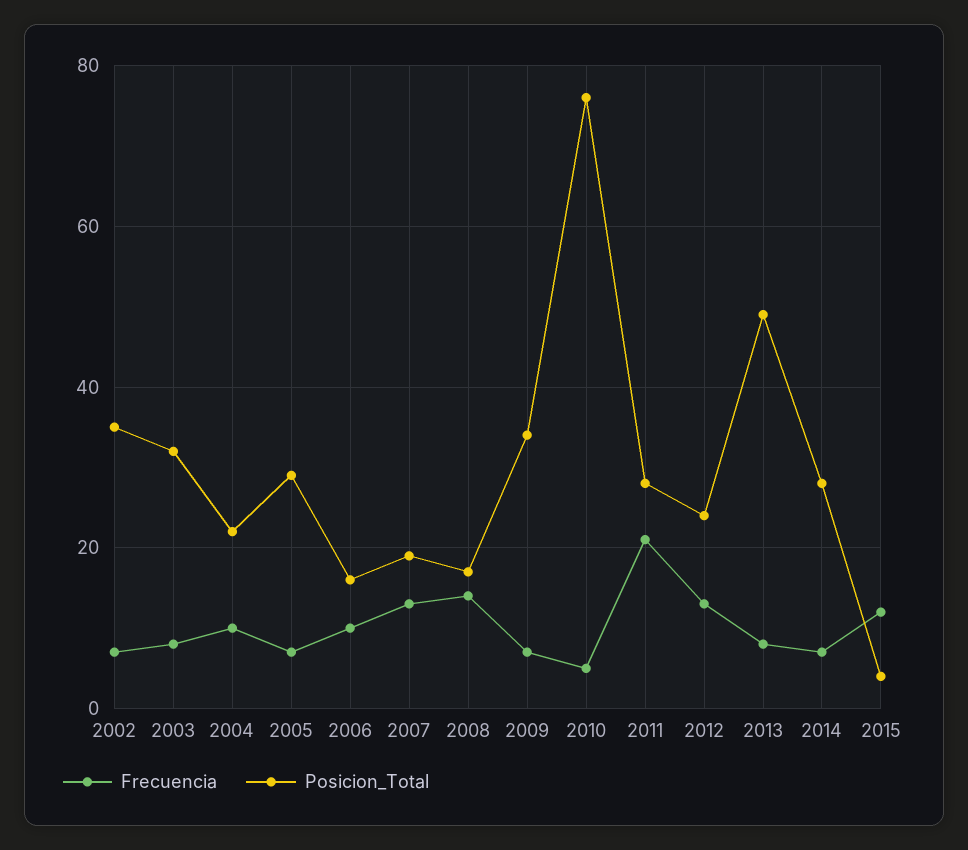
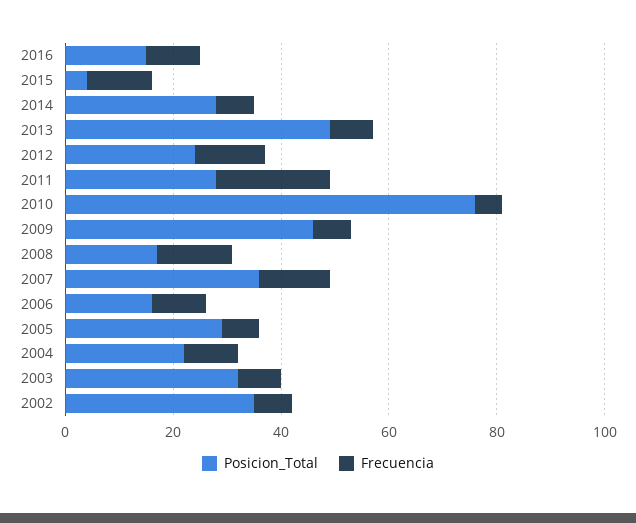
Posicion_Total, 2007: 20 -> 35
Posicion_Total, 2009: 35 -> 45
Posicion_Total, 2016: none -> 15
Frecuencia, 2016: none -> 10

